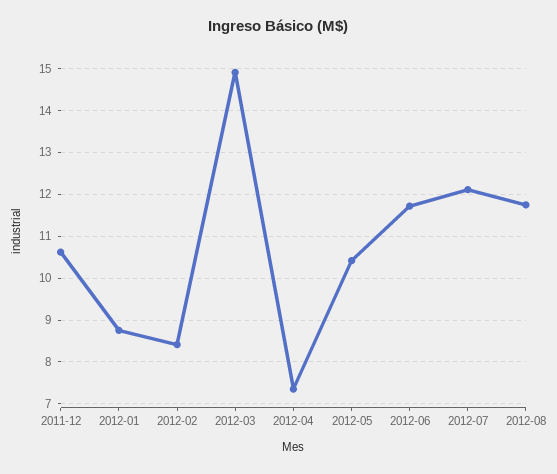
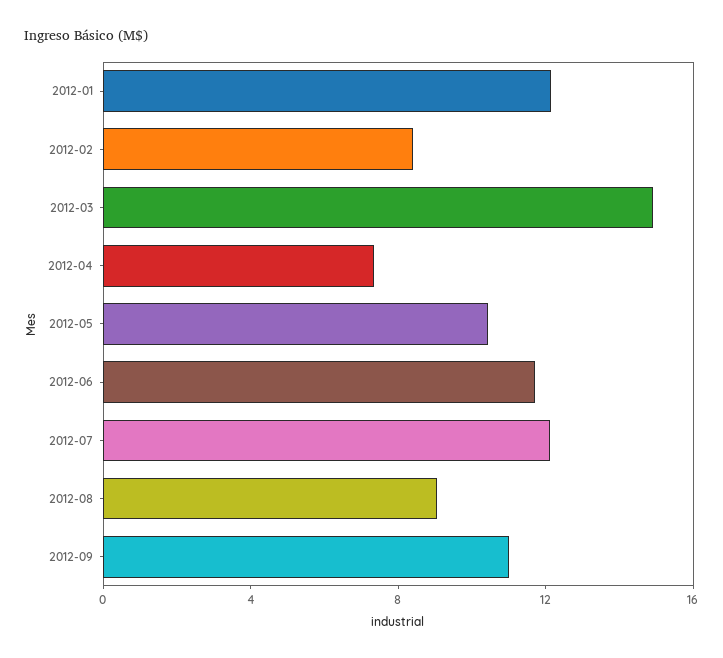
2011-12: 10.6 -> none
2012-01: 8.8 -> 12
2012-08: 11.8 -> 9
2012-09: none -> 11

